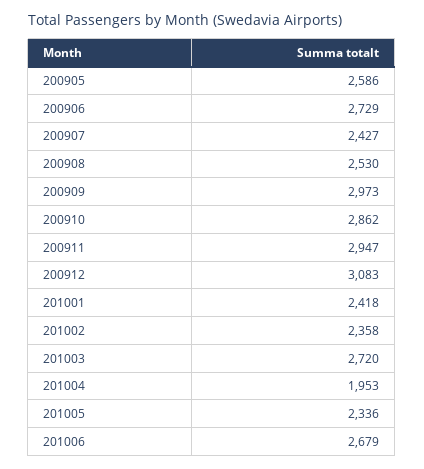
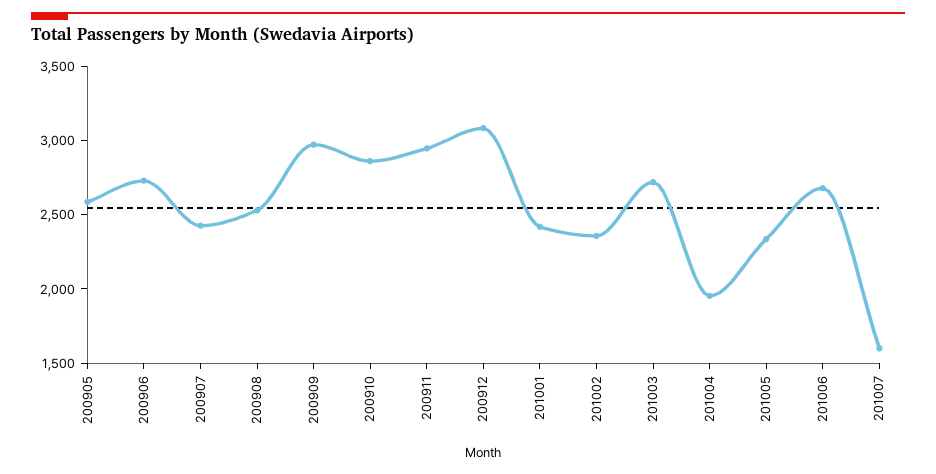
201007: none -> 1600

